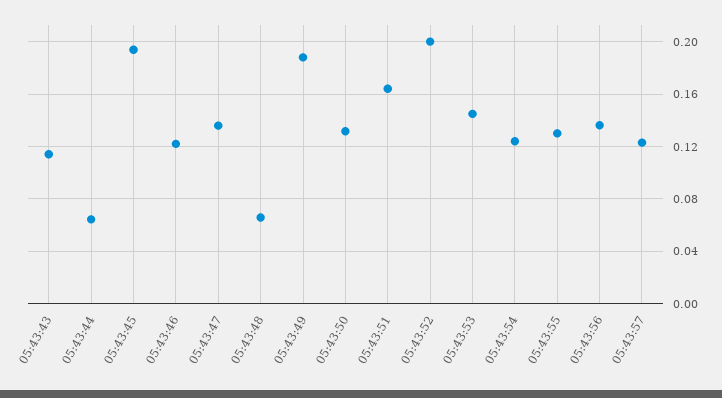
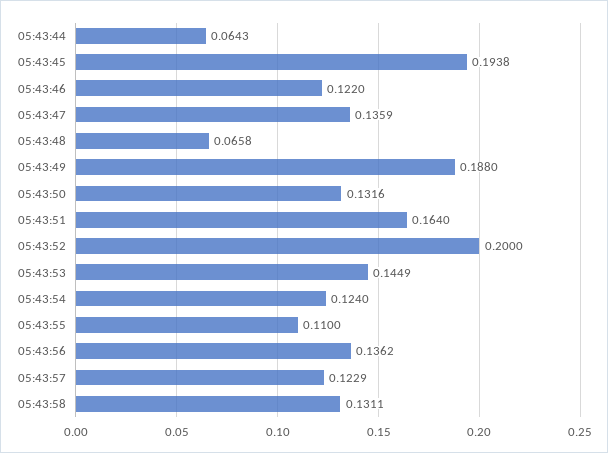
05:43:43: 0.115 -> none
05:43:55: 0.13 -> 0.11
05:43:58: none -> 0.1311

